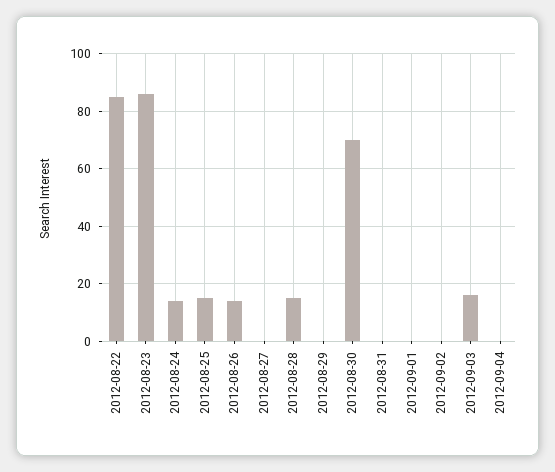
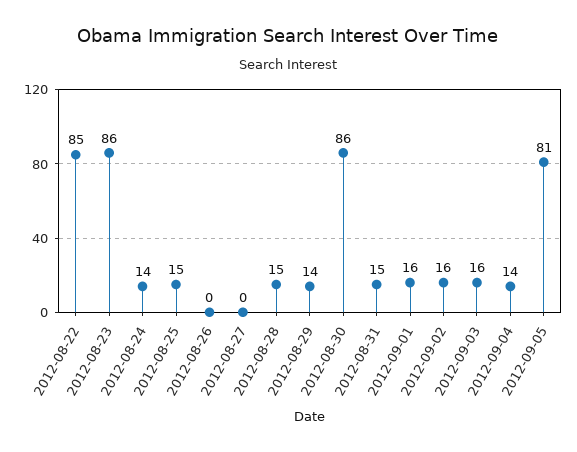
2012-08-26: 15 -> 0
2012-08-29: 0 -> 14
2012-08-30: 70 -> 86
2012-08-31: 0 -> 15
2012-09-01: 0 -> 16
2012-09-02: 0 -> 16
2012-09-04: 0 -> 14
2012-09-05: none -> 81

